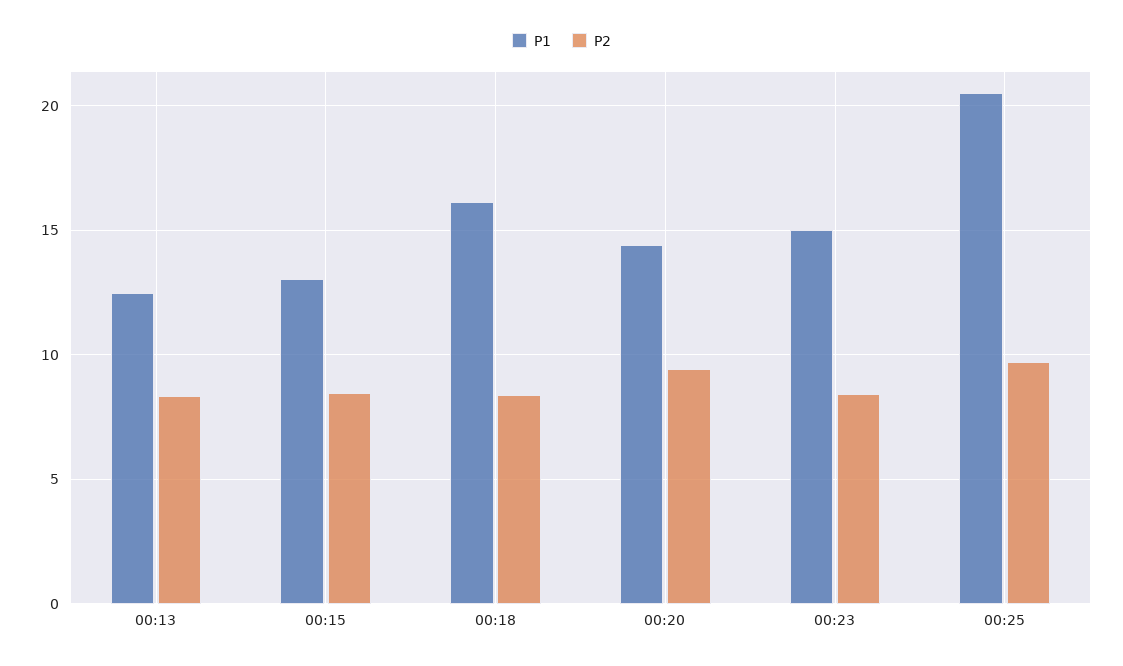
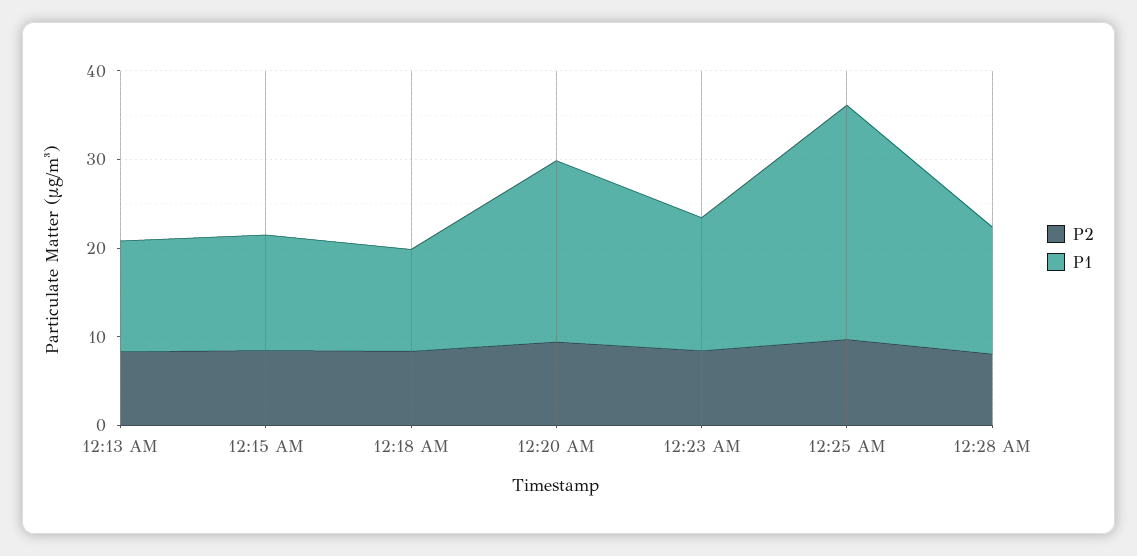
P1, 00:18: 16 -> 12
P1, 00:20: 14.5 -> 20
P1, 00:25: 20.5 -> 26
P2, 12:28 AM: none -> 8
P1, 12:28 AM: none -> 14

